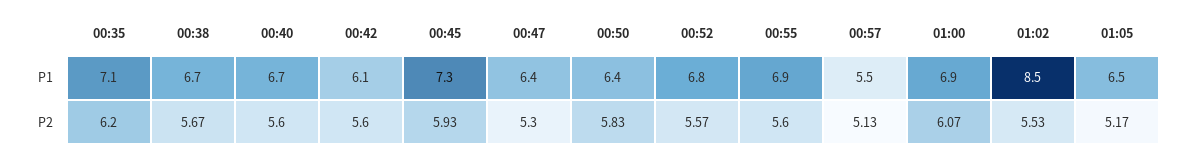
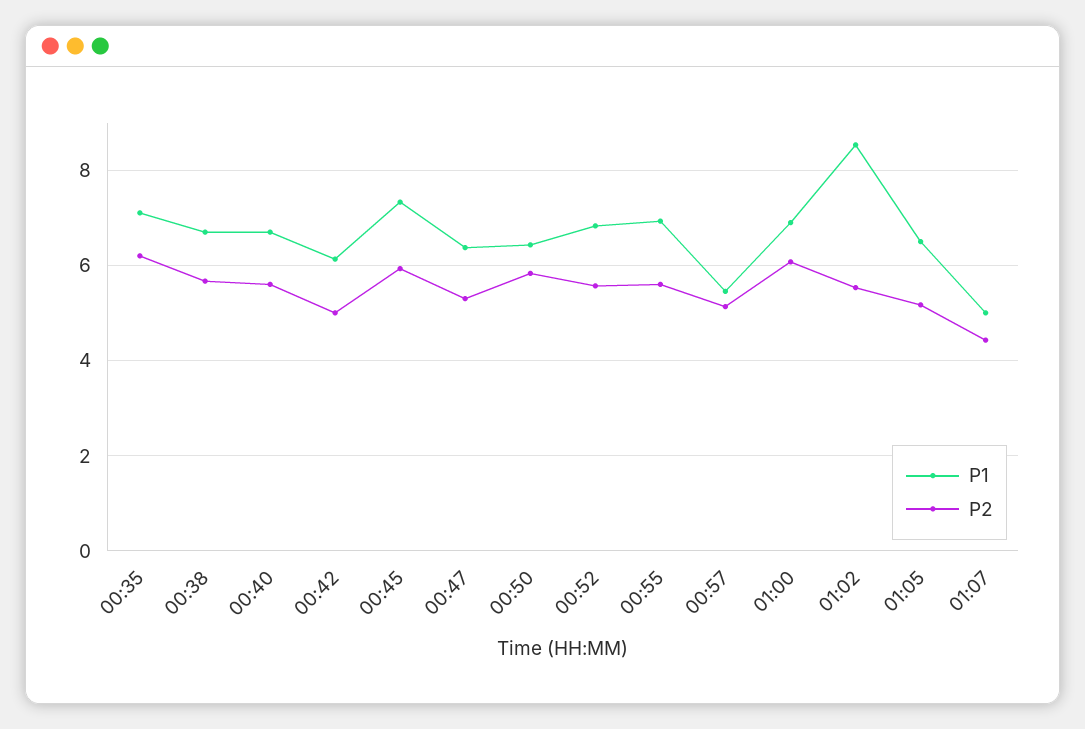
P2, 00:42: 5.6 -> 5
P1, 01:07: none -> 5
P2, 01:07: none -> 4.4

